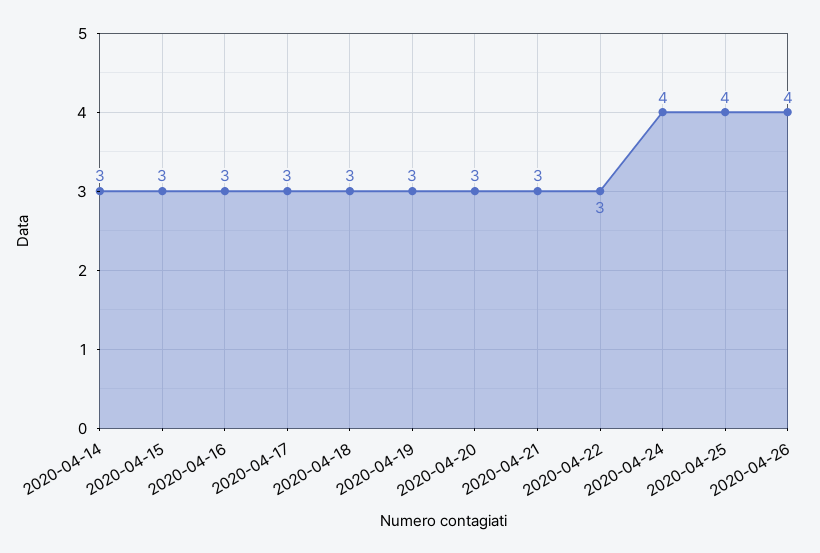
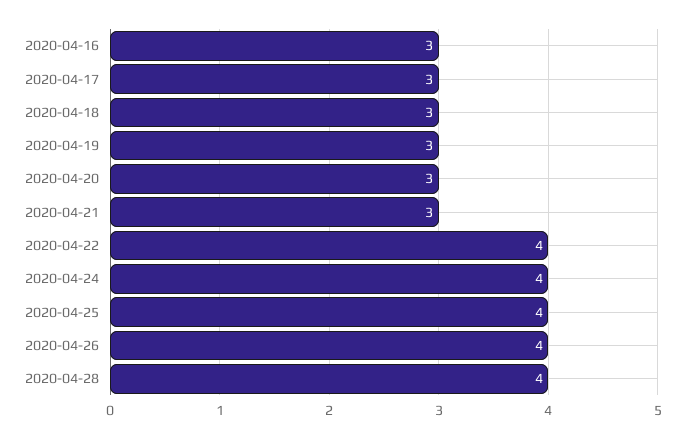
2020-04-14: 3 -> none
2020-04-15: 3 -> none
2020-04-22: 3 -> 4
2020-04-28: none -> 4

